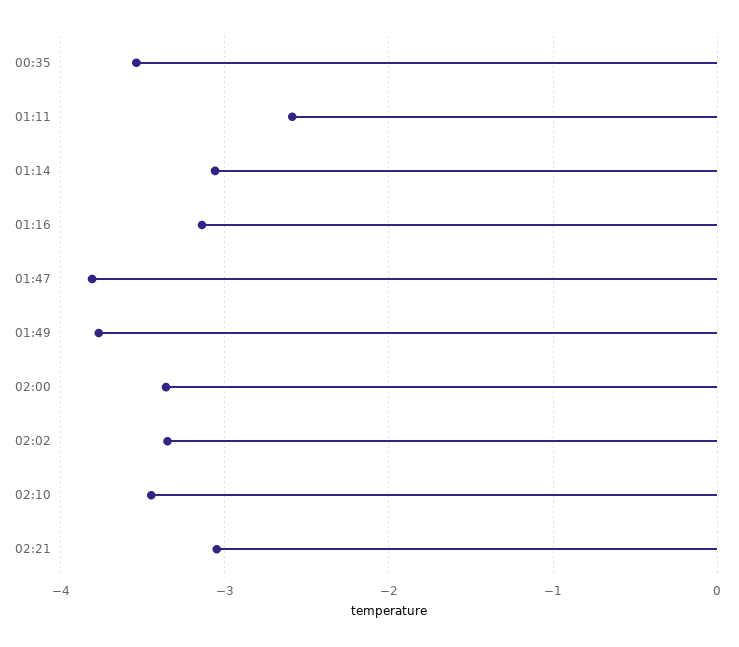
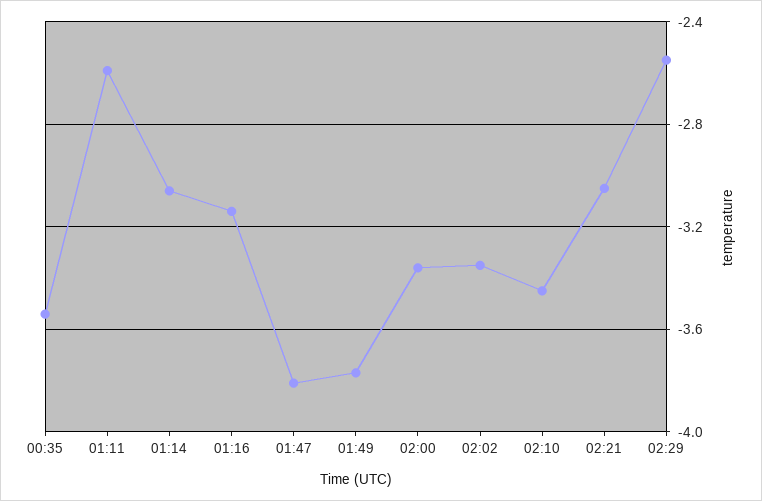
02:29: none -> -2.55

